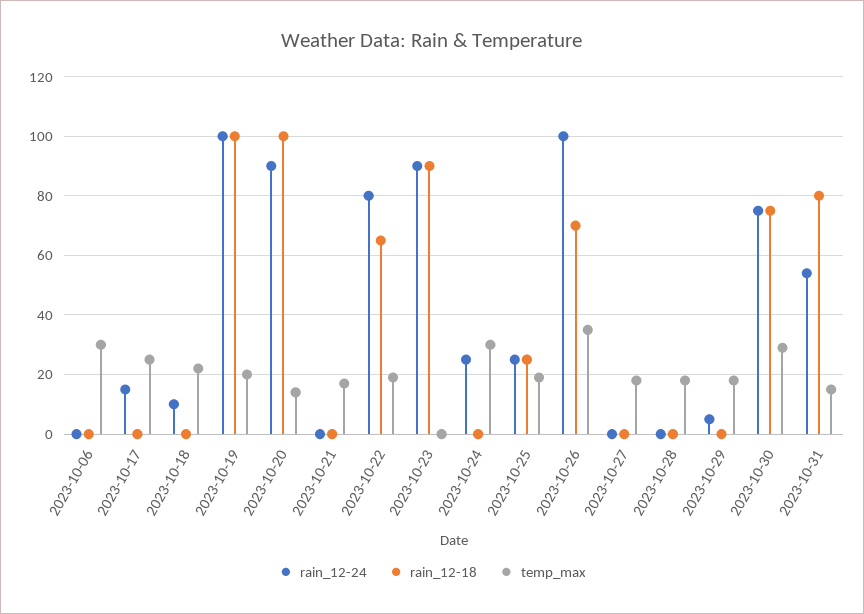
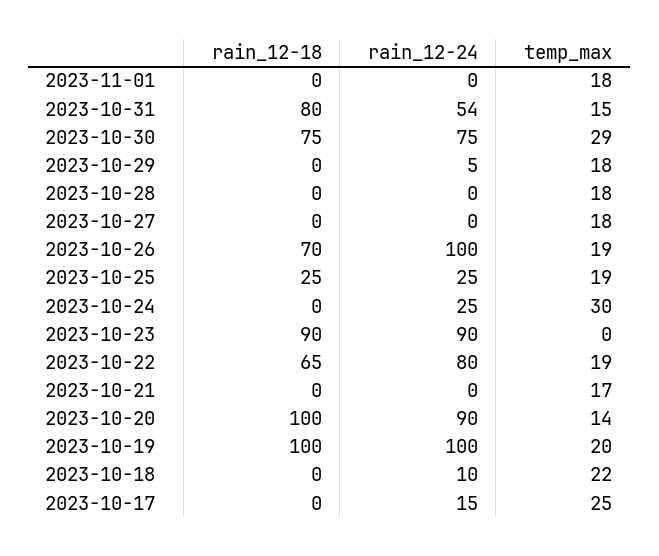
rain_12-24, 2023-10-06: 0 -> none
rain_12-18, 2023-10-06: 0 -> none
temp_max, 2023-10-06: 30 -> none
temp_max, 2023-10-26: 35 -> 19
rain_12-18, 2023-11-01: none -> 0
rain_12-24, 2023-11-01: none -> 0
temp_max, 2023-11-01: none -> 18

